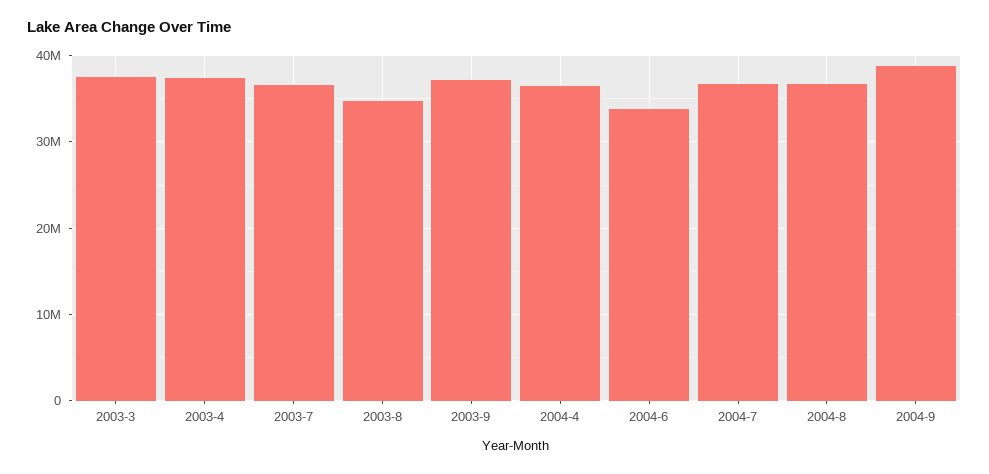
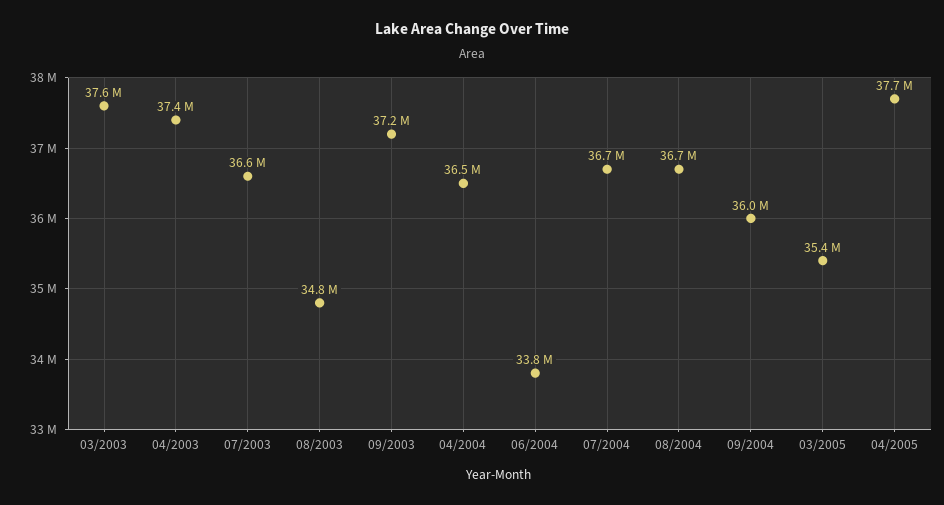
2004-9: 39000000 -> 36000000
03/2005: none -> 35400000
04/2005: none -> 37700000

